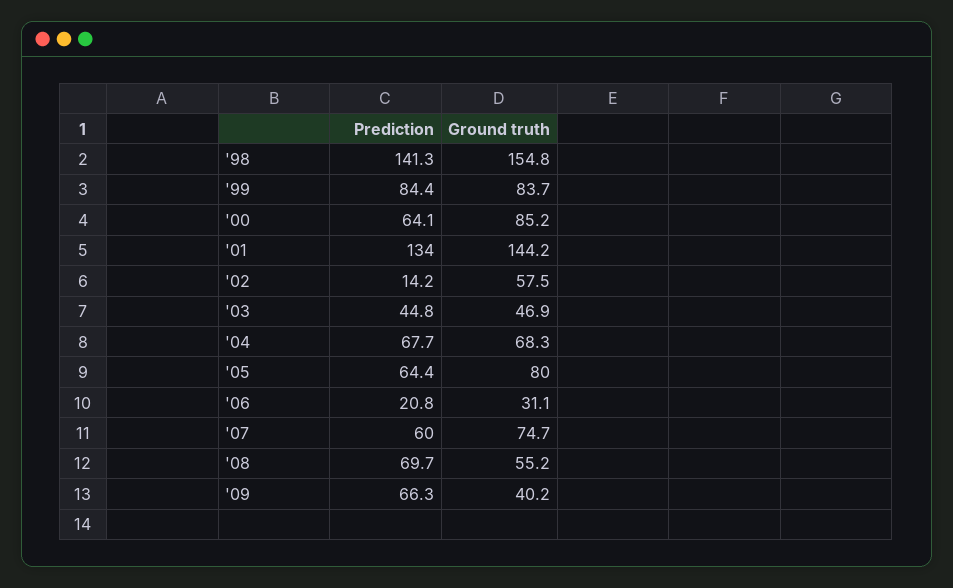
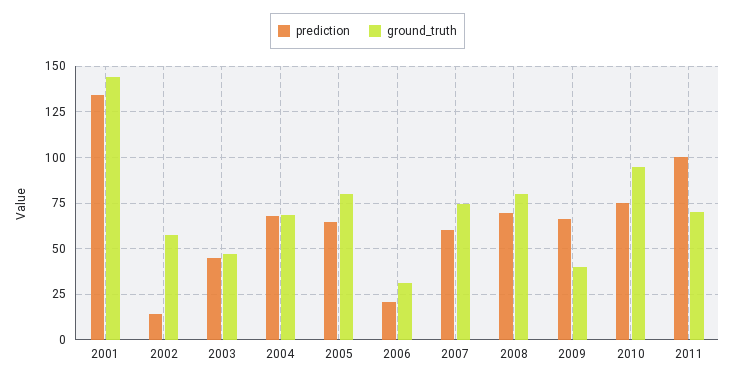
Prediction, '98: 141.3 -> none
Ground truth, '98: 154.8 -> none
Prediction, '99: 84.4 -> none
Ground truth, '99: 83.7 -> none
Prediction, '00: 64.1 -> none
Ground truth, '00: 85.2 -> none
Ground truth, '08: 55.2 -> 80
Prediction, 2010: none -> 75
Ground truth, 2010: none -> 95
Prediction, 2011: none -> 100
Ground truth, 2011: none -> 70

